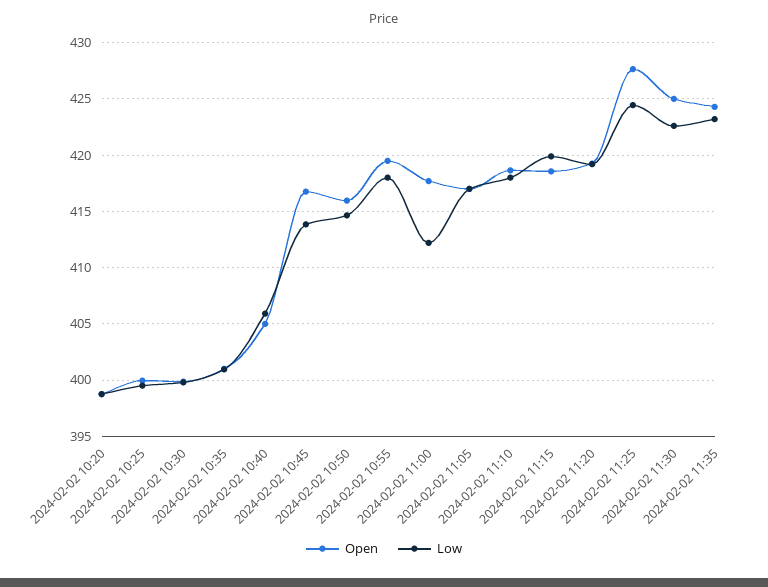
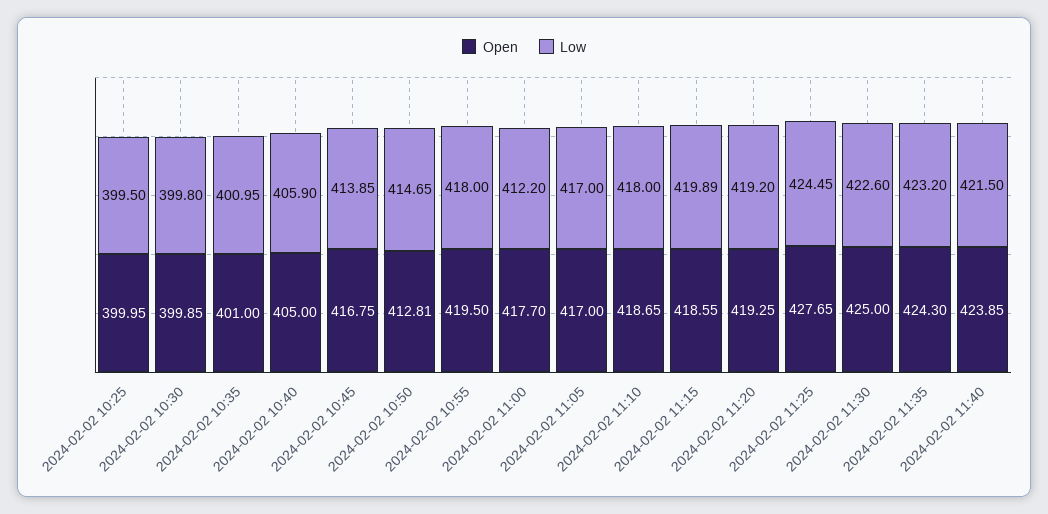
Open, 2024-02-02 10:20: 399 -> none
Low, 2024-02-02 10:20: 399 -> none
Open, 2024-02-02 10:50: 416 -> 412.81
Open, 2024-02-02 11:40: none -> 423.85
Low, 2024-02-02 11:40: none -> 421.5

